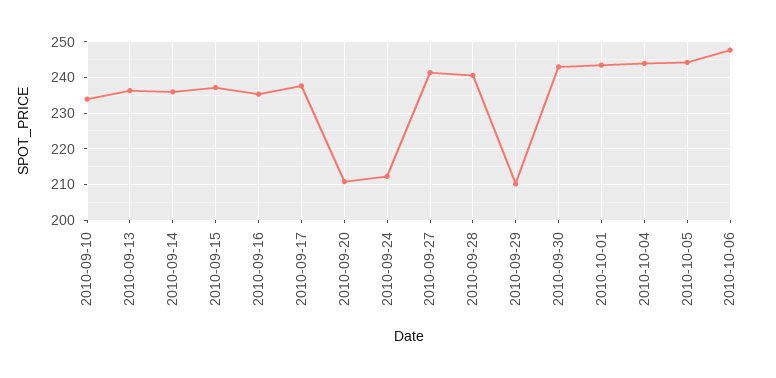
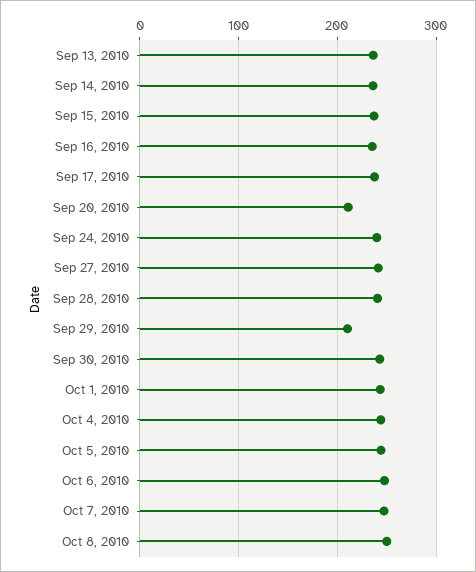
2010-09-10: 234 -> none
2010-09-24: 212 -> 240
Oct 7, 2010: none -> 250
Oct 8, 2010: none -> 250

